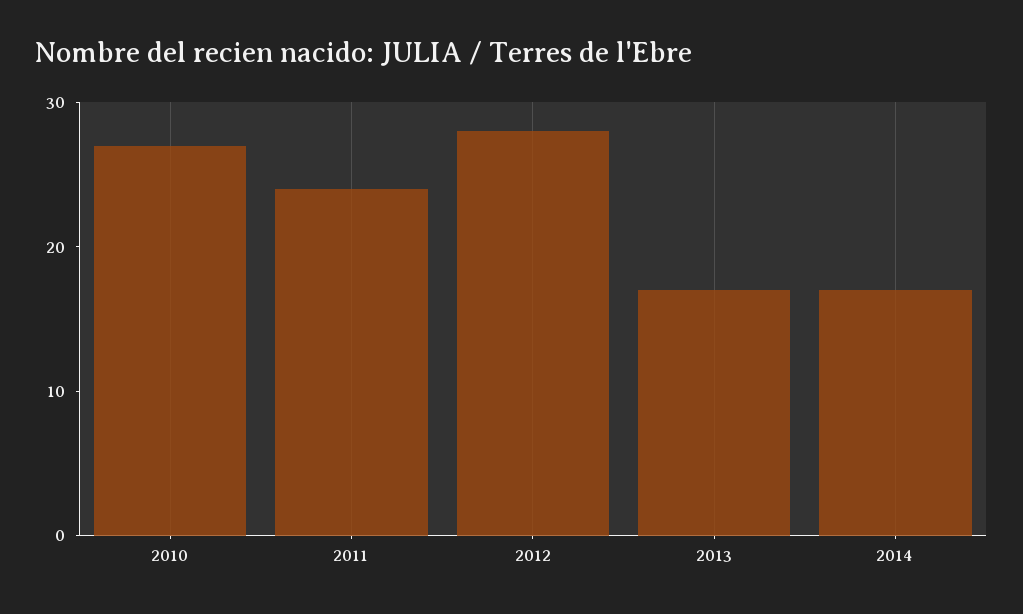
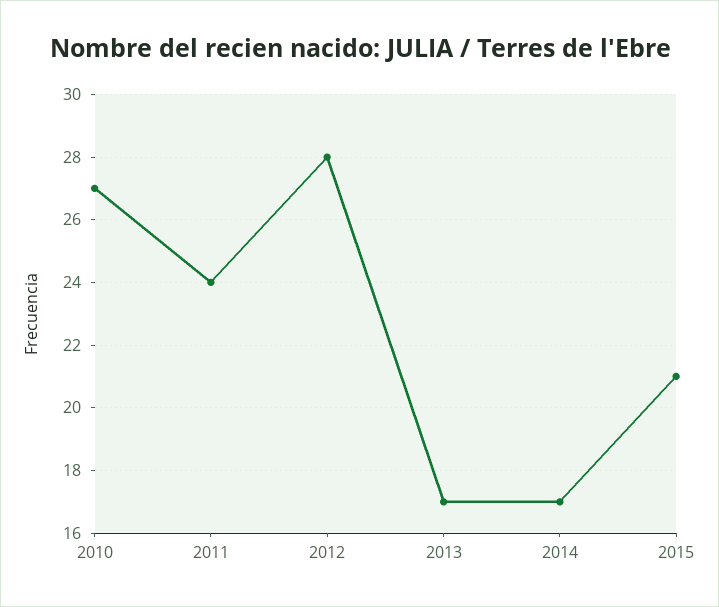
2015: none -> 21

